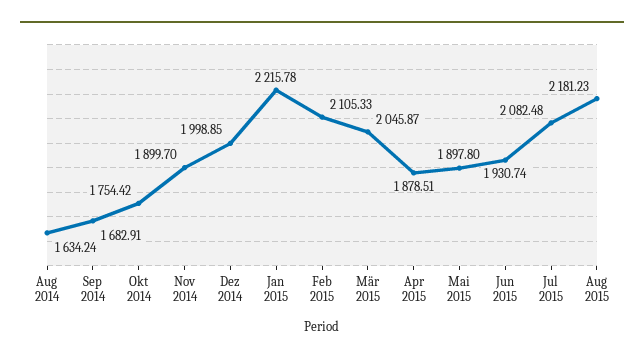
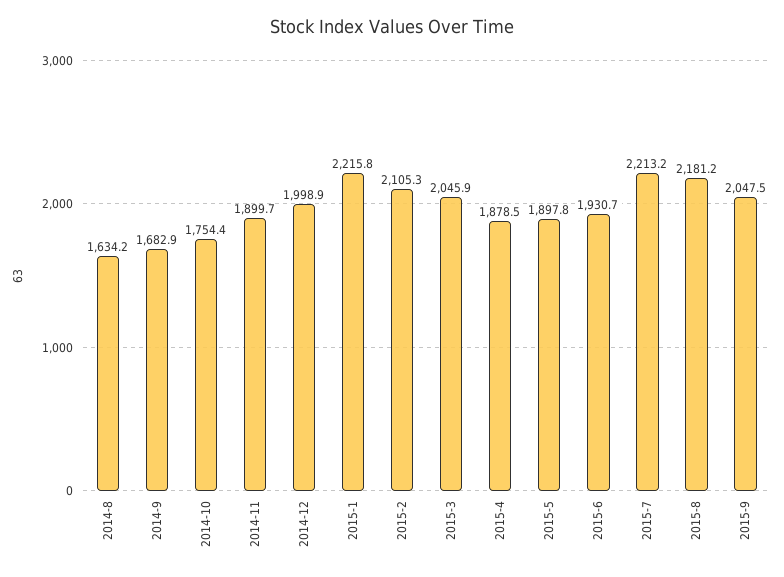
Jul 2015: 2082.48 -> 2213.2
2015-9: none -> 2047.5

